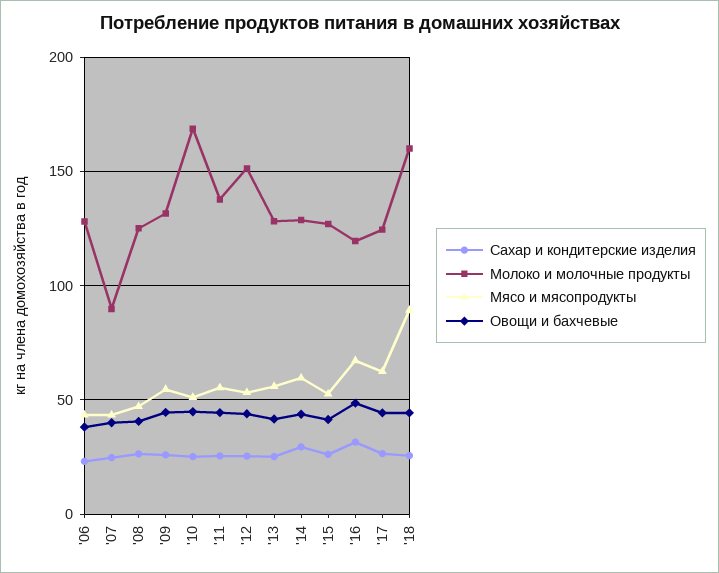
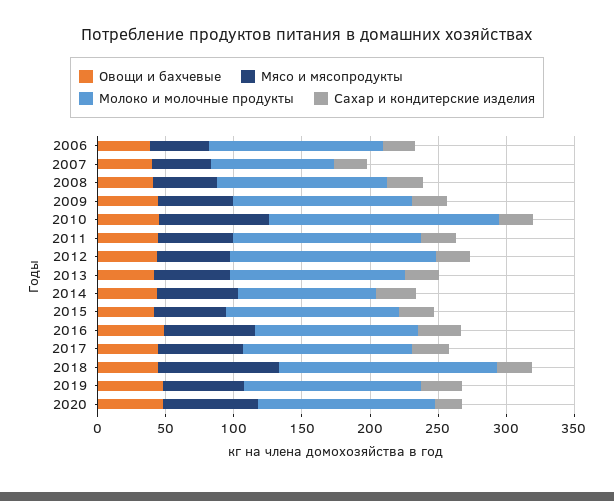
Мясо и мясопродукты, '10: 50 -> 80
Молоко и молочные продукты, '14: 130 -> 100
Овощи и бахчевые, 2019: none -> 50
Мясо и мясопродукты, 2019: none -> 60
Молоко и молочные продукты, 2019: none -> 130
Сахар и кондитерские изделия, 2019: none -> 30
Овощи и бахчевые, 2020: none -> 50
Мясо и мясопродукты, 2020: none -> 70
Молоко и молочные продукты, 2020: none -> 130
Сахар и кондитерские изделия, 2020: none -> 20

